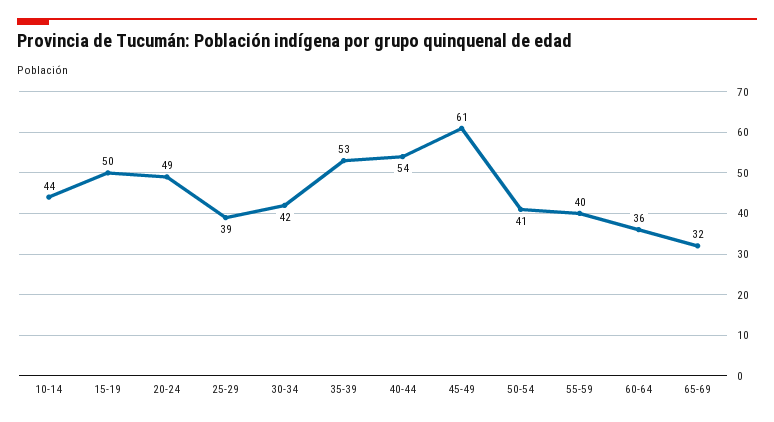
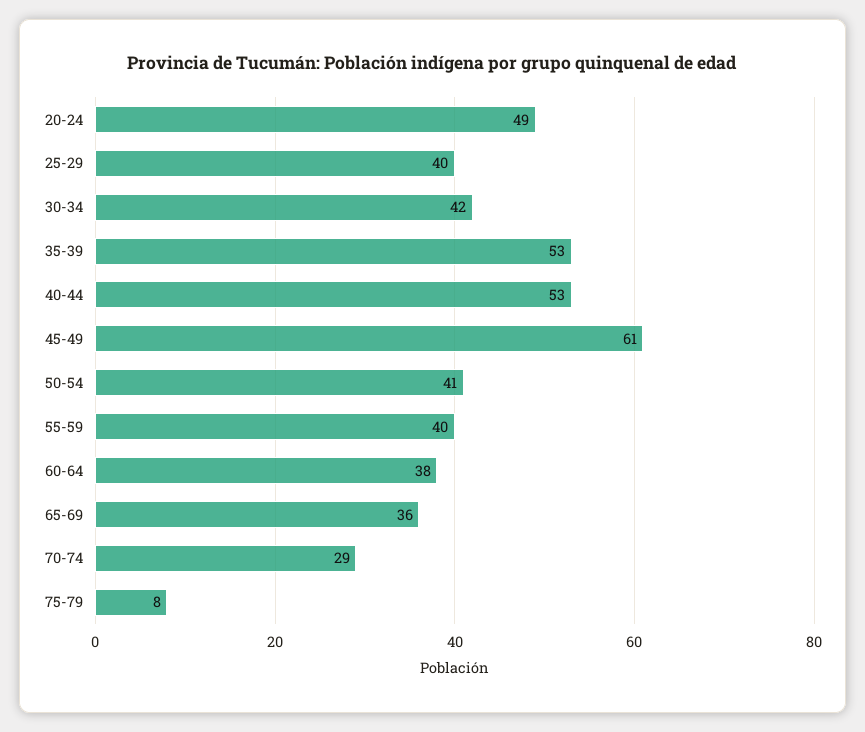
10-14: 44 -> none
15-19: 50 -> none
25-29: 39 -> 40
40-44: 54 -> 53
60-64: 36 -> 38
65-69: 32 -> 36
70-74: none -> 29
75-79: none -> 8

